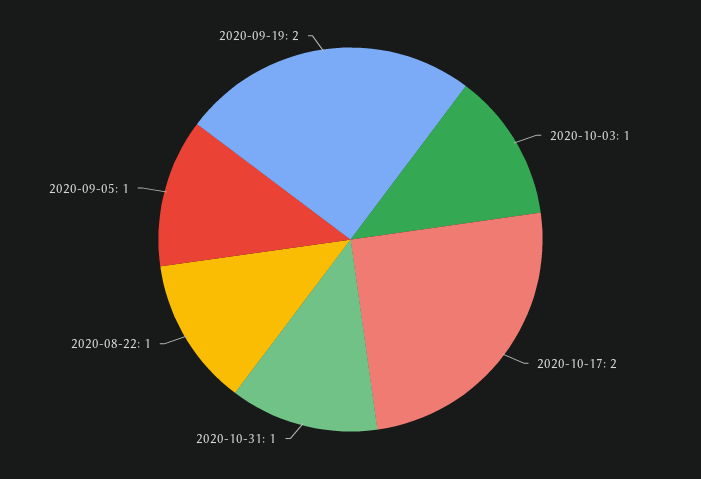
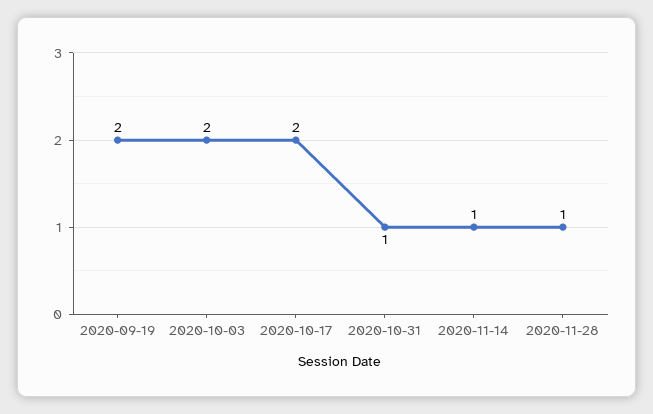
2020-10-03: 1 -> 2
2020-08-22: 1 -> none
2020-09-05: 1 -> none
2020-11-14: none -> 1
2020-11-28: none -> 1

